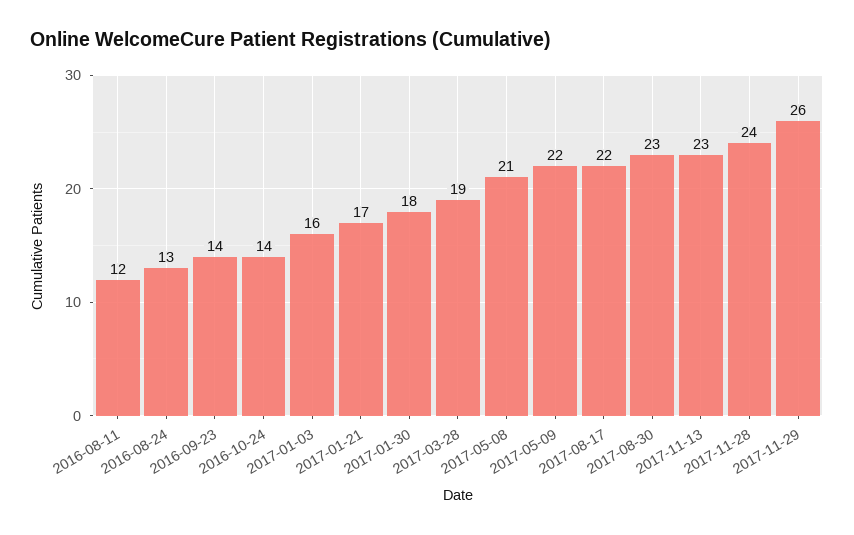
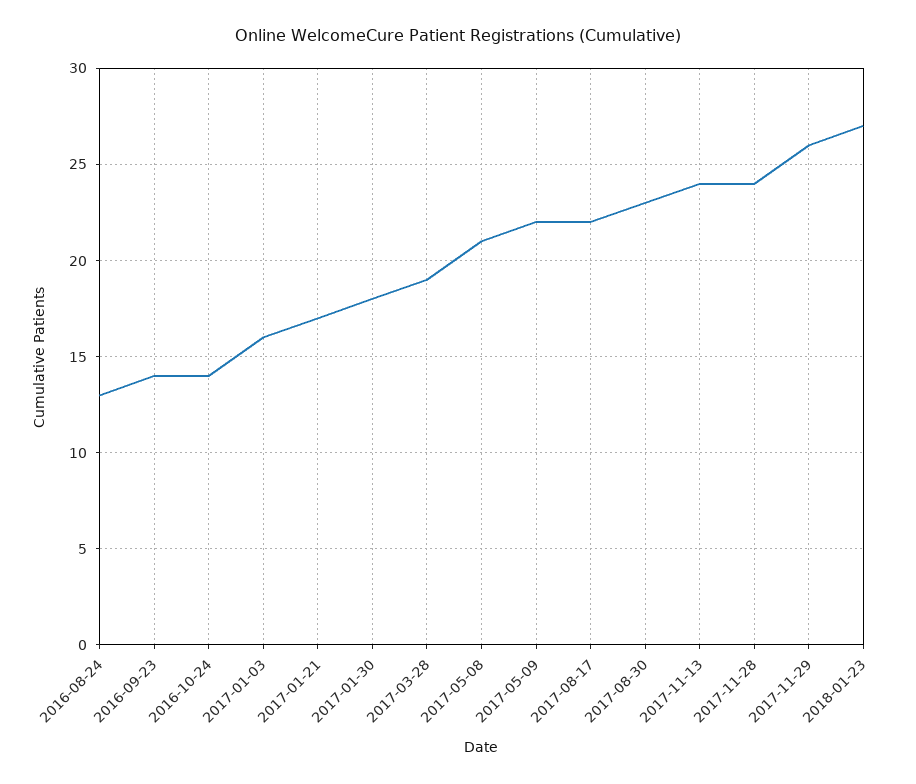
2016-08-11: 12 -> none
2017-11-13: 23 -> 24
2018-01-23: none -> 27

